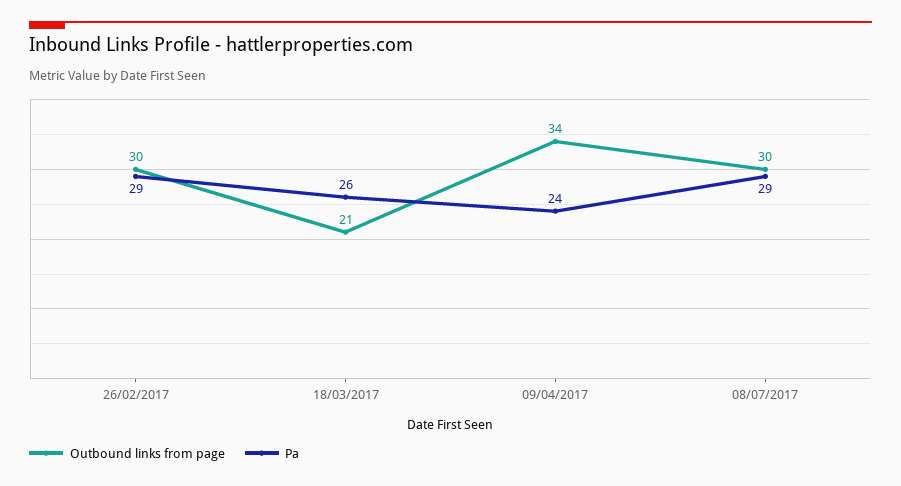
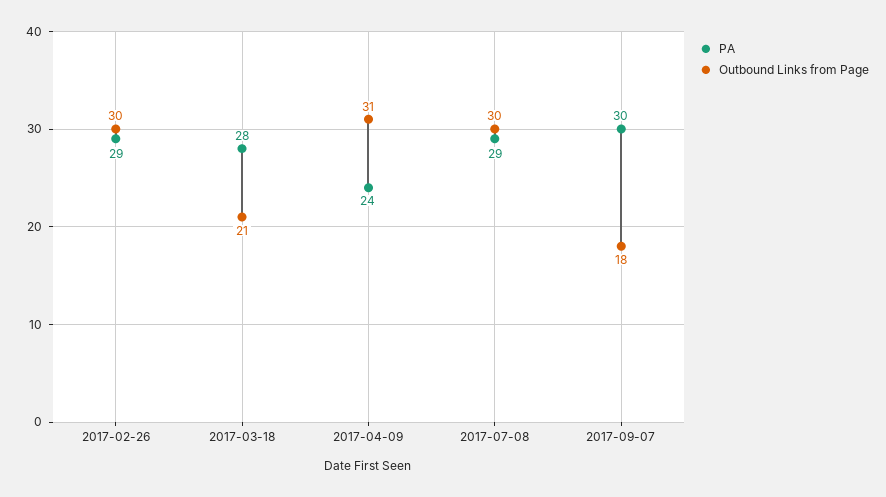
Pa, 18/03/2017: 26 -> 28
Outbound links from page, 09/04/2017: 34 -> 31
Pa, 2017-09-07: none -> 30
Outbound links from page, 2017-09-07: none -> 18

